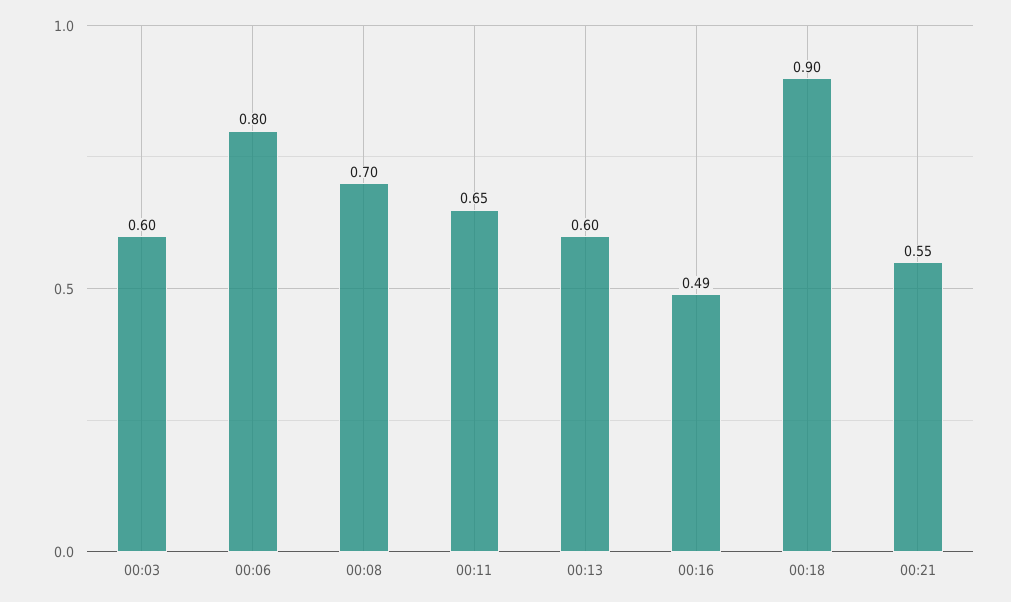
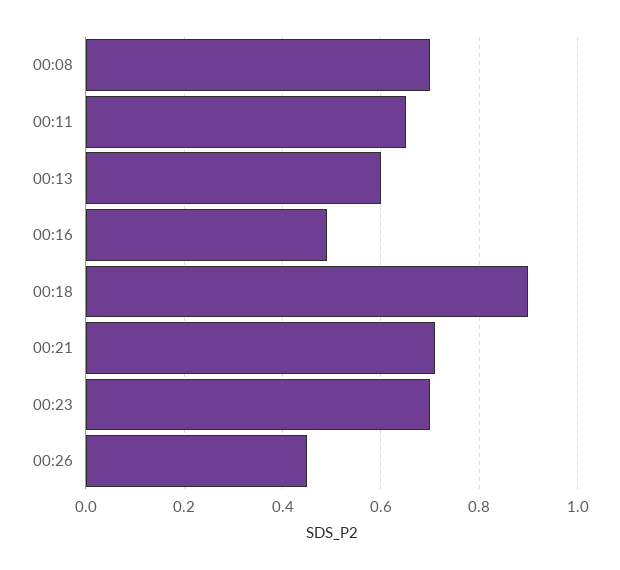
00:03: 0.6 -> none
00:06: 0.8 -> none
00:21: 0.55 -> 0.7
00:23: none -> 0.7
00:26: none -> 0.45

